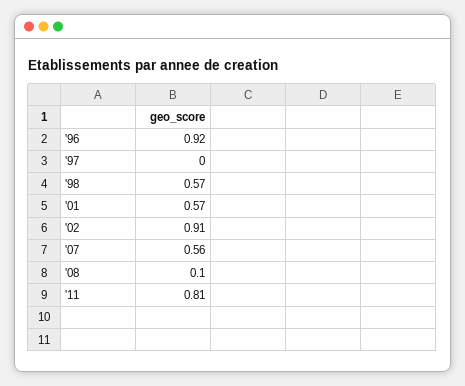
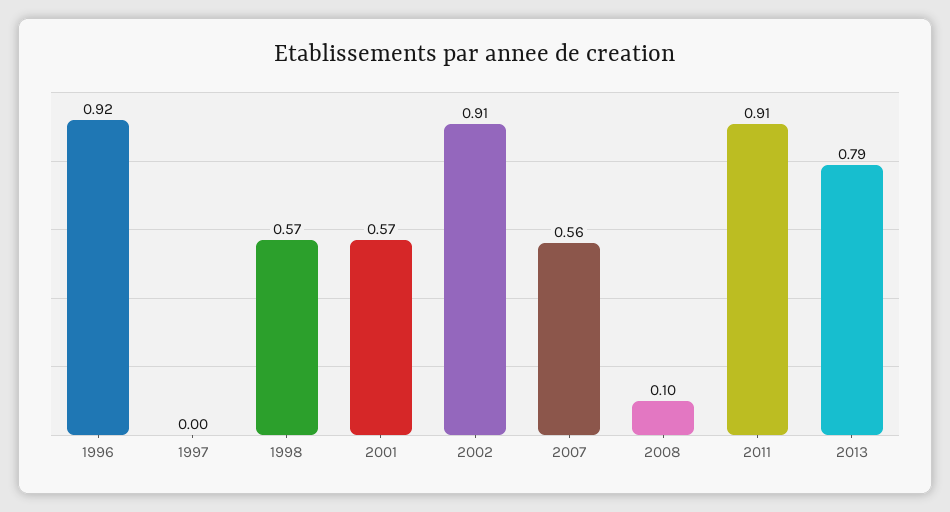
'11: 0.81 -> 0.91
2013: none -> 0.79

